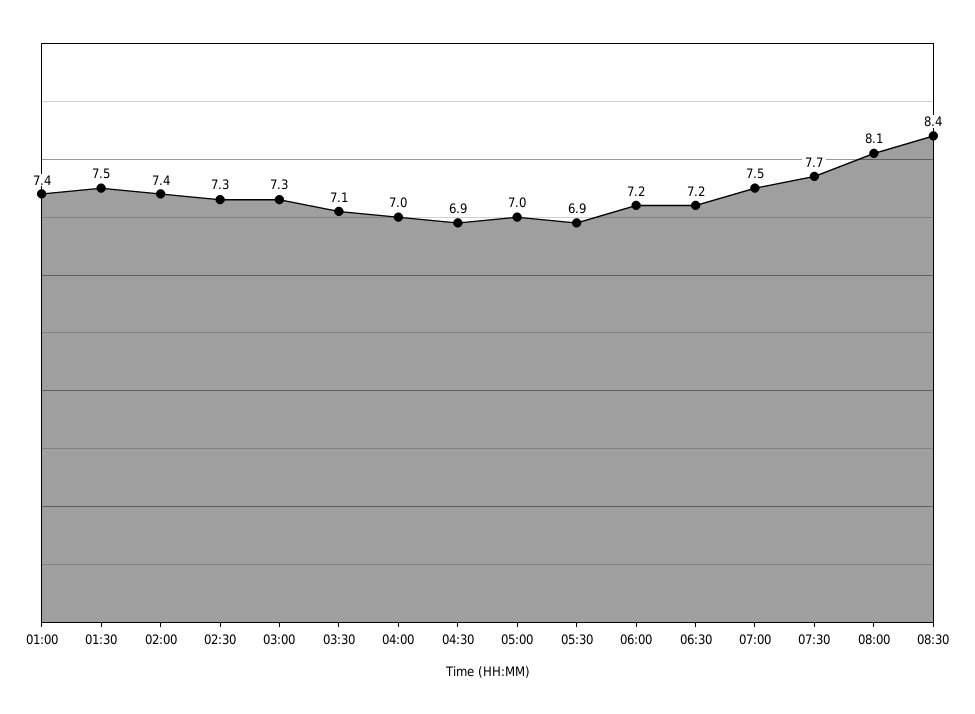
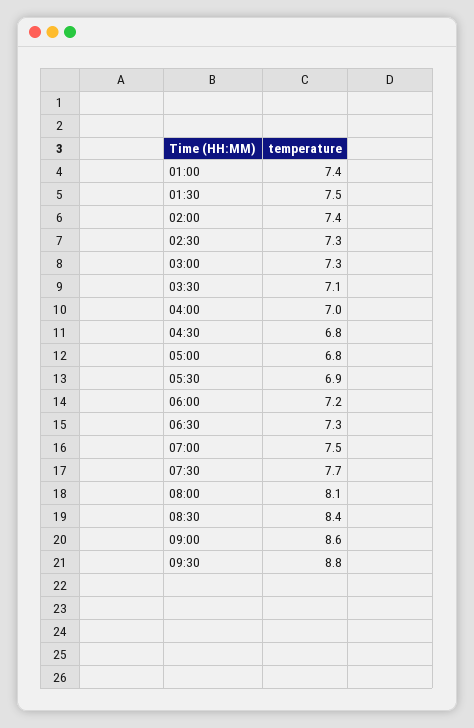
04:30: 6.9 -> 6.8
05:00: 7 -> 6.8
06:30: 7.2 -> 7.3
09:00: none -> 8.6
09:30: none -> 8.8

